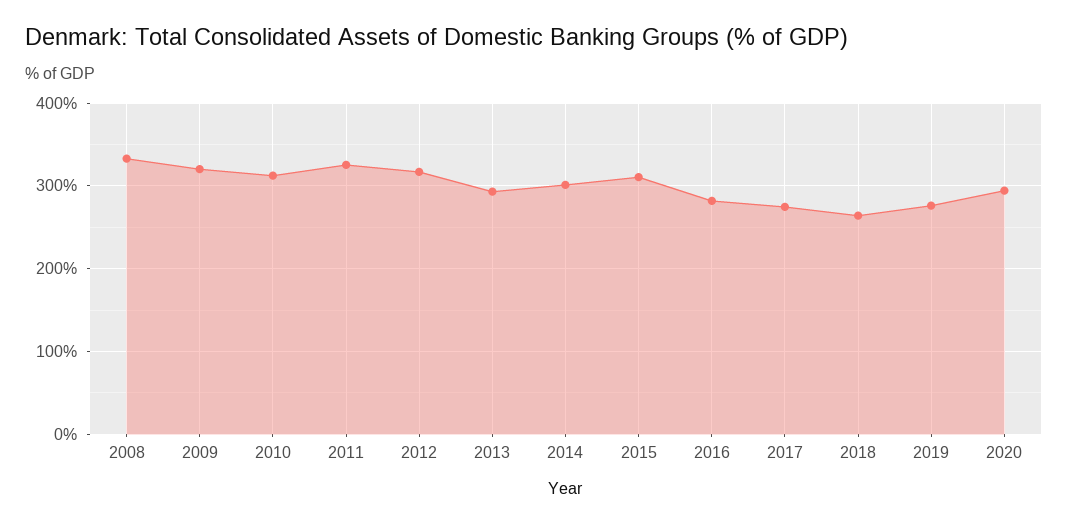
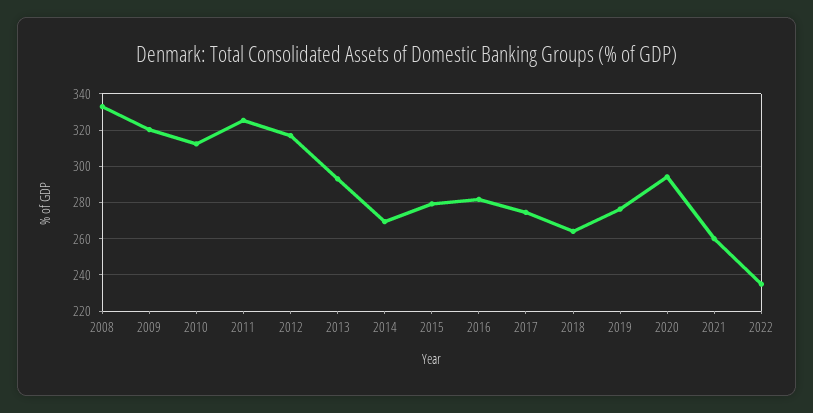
2014: 300 -> 270
2015: 310 -> 280
2021: none -> 260
2022: none -> 235

